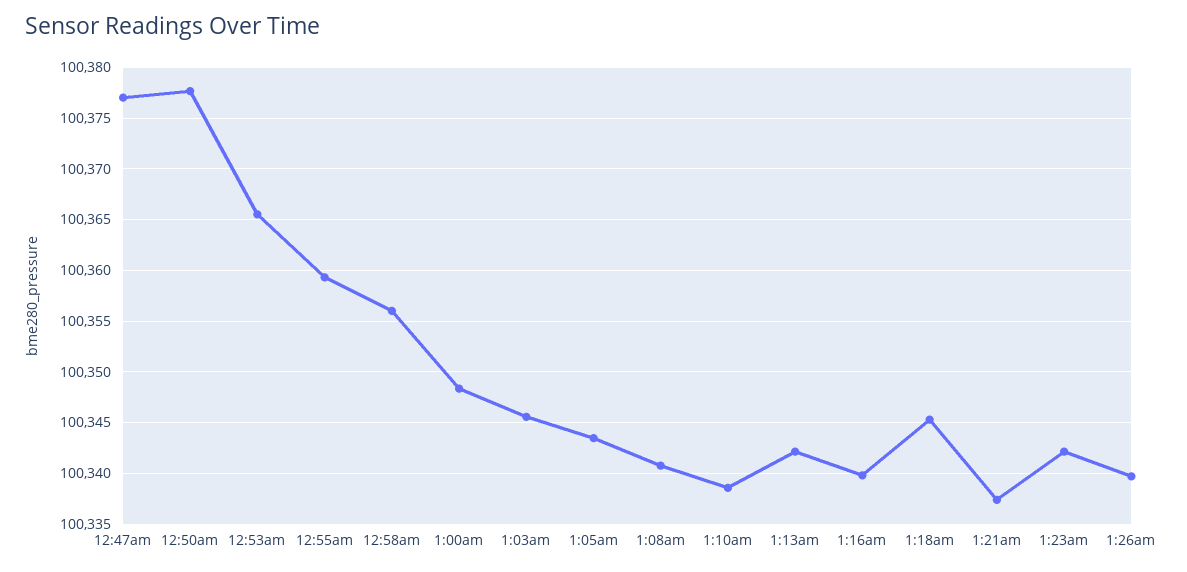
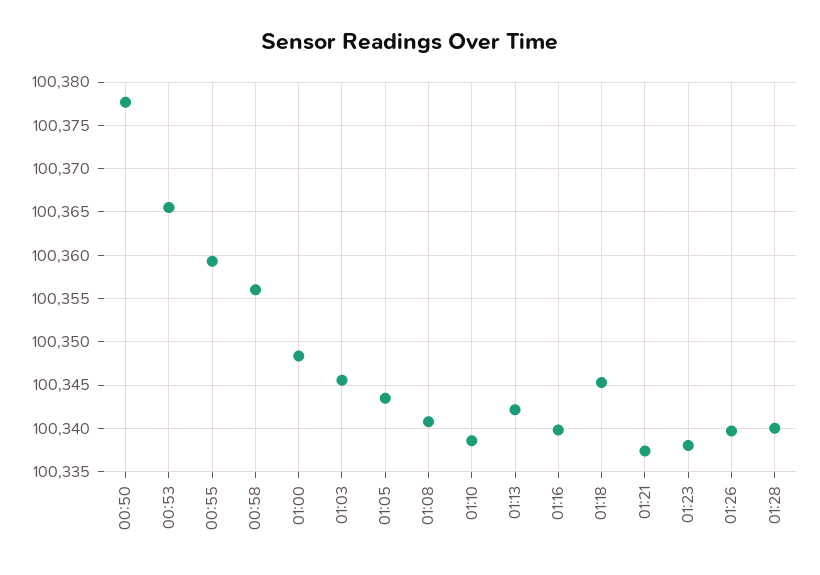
12:47am: 100377 -> none
1:23am: 100342 -> 100338
01:28: none -> 100340

